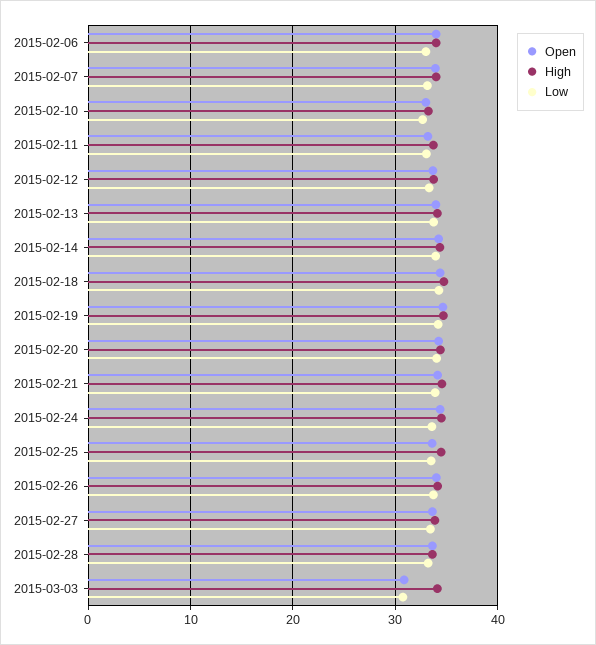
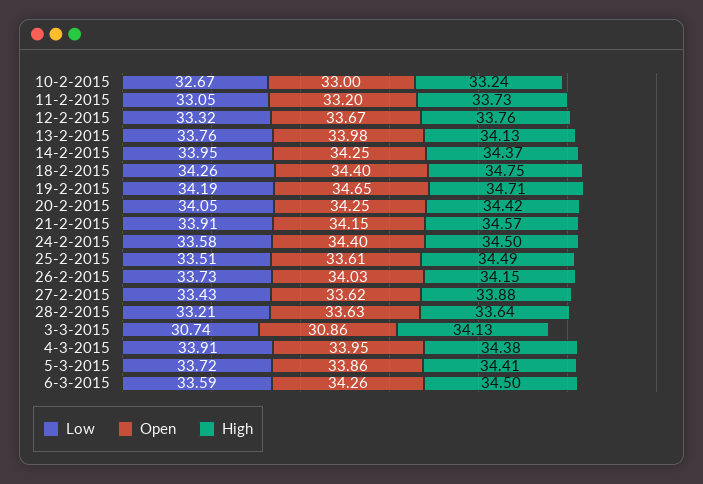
Open, 2015-02-06: 34 -> none
High, 2015-02-06: 34 -> none
Low, 2015-02-06: 33 -> none
Open, 2015-02-07: 34 -> none
High, 2015-02-07: 34 -> none
Low, 2015-02-07: 33 -> none
Low, 4-3-2015: none -> 33.91
Open, 4-3-2015: none -> 33.95
High, 4-3-2015: none -> 34.38
Low, 5-3-2015: none -> 33.72
Open, 5-3-2015: none -> 33.86
High, 5-3-2015: none -> 34.41
Low, 6-3-2015: none -> 33.59
Open, 6-3-2015: none -> 34.26
High, 6-3-2015: none -> 34.5

